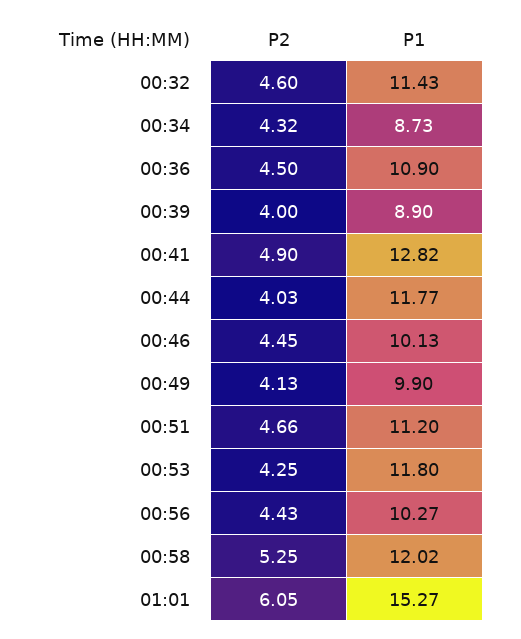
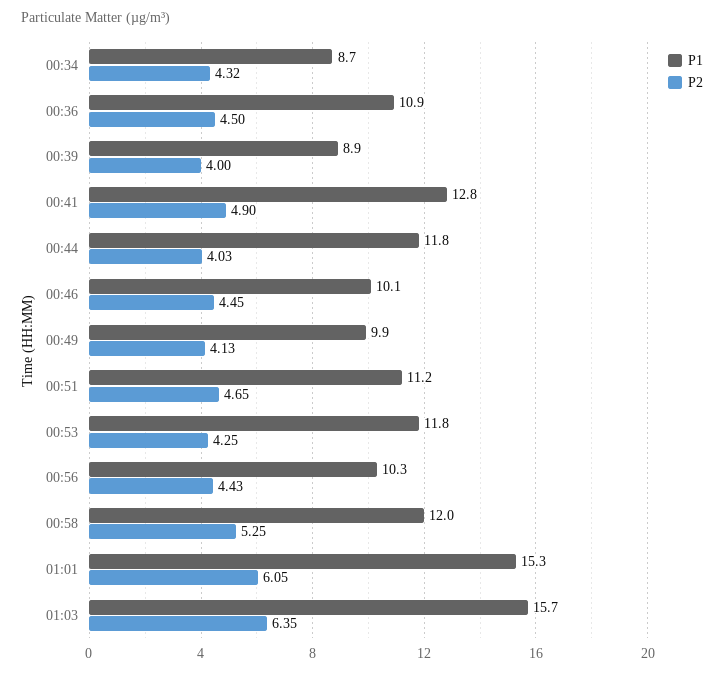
P2, 00:32: 4.6 -> none
P1, 00:32: 11.43 -> none
P2, 00:51: 4.66 -> 4.65
P1, 01:03: none -> 15.7
P2, 01:03: none -> 6.35

